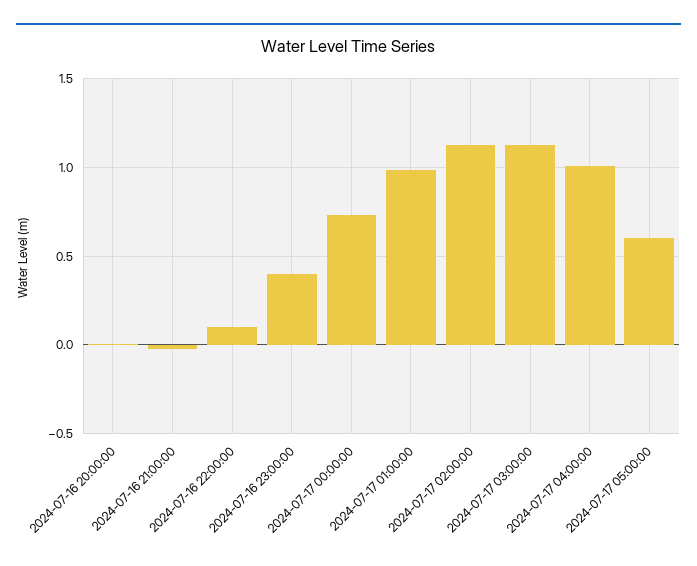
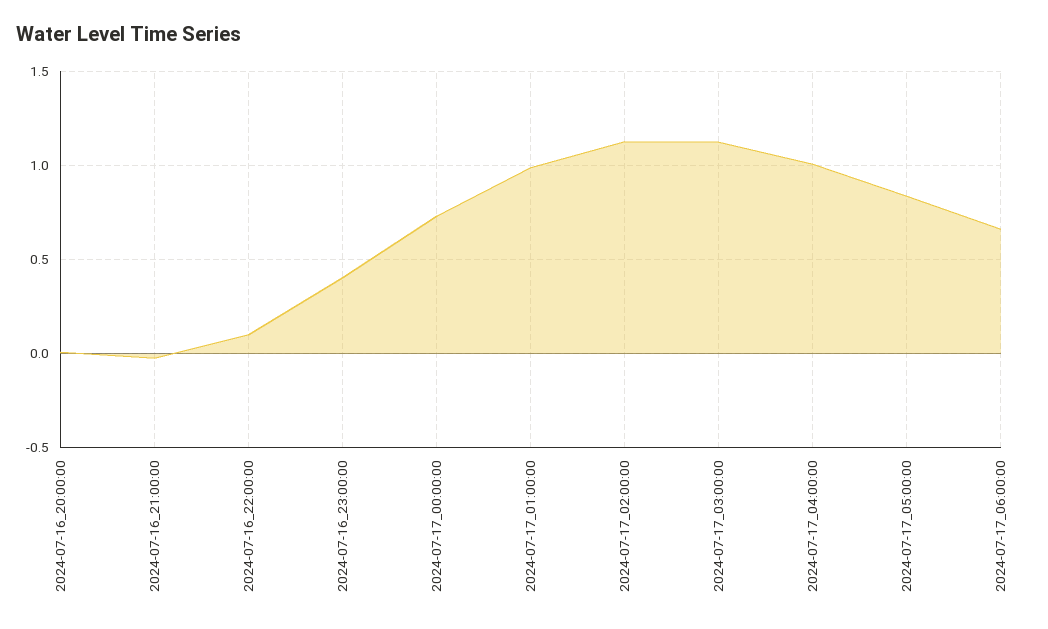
2024-07-17 05:00:00: 0.6 -> 0.85
2024-07-17_06:00:00: none -> 0.65

